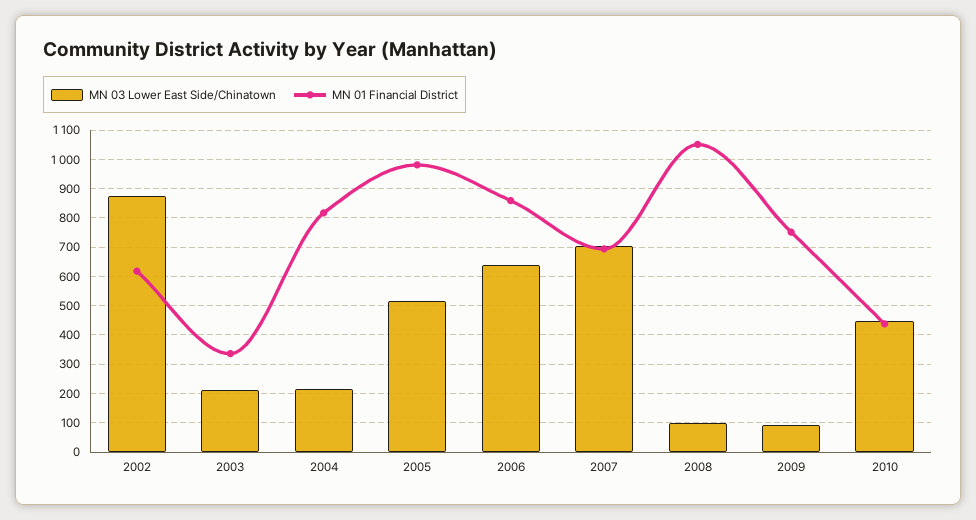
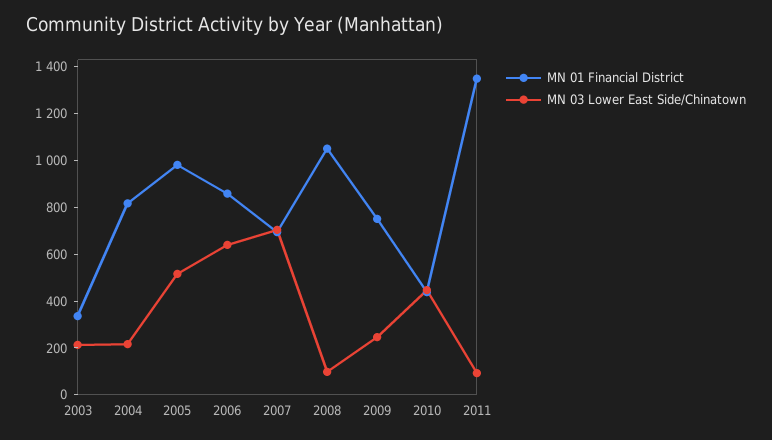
MN 03 Lower East Side/Chinatown, 2002: 875 -> none
MN 01 Financial District, 2002: 625 -> none
MN 03 Lower East Side/Chinatown, 2009: 100 -> 250
MN 01 Financial District, 2011: none -> 1350
MN 03 Lower East Side/Chinatown, 2011: none -> 100

